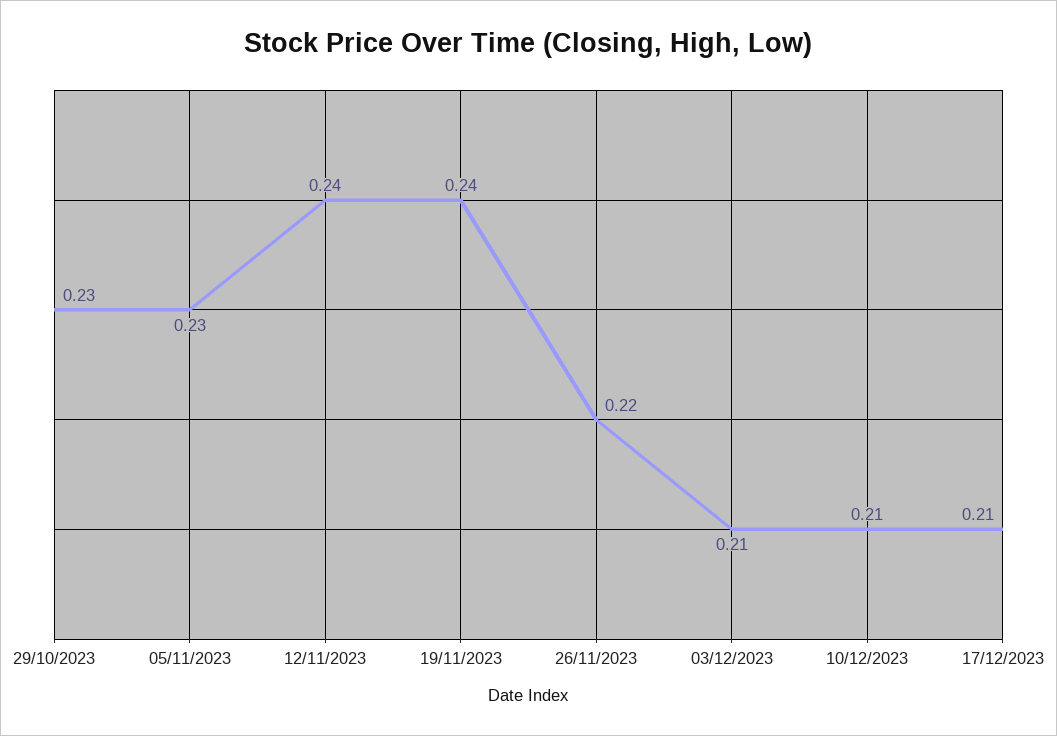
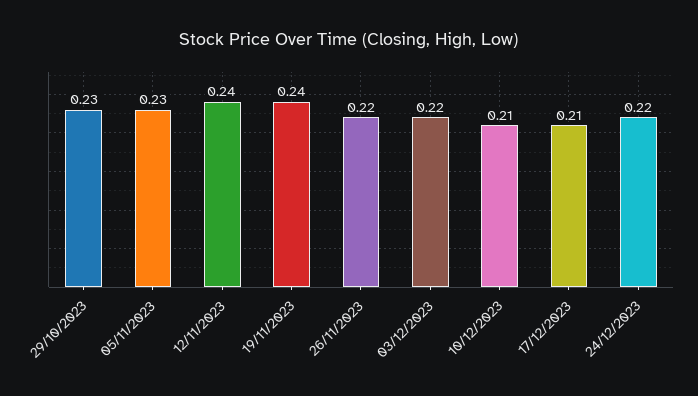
03/12/2023: 0.21 -> 0.22
24/12/2023: none -> 0.22

